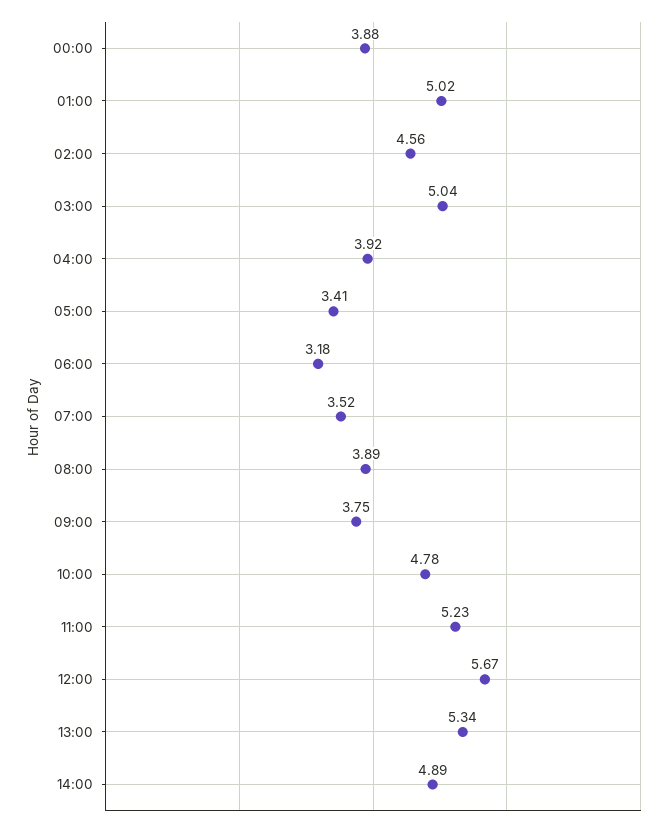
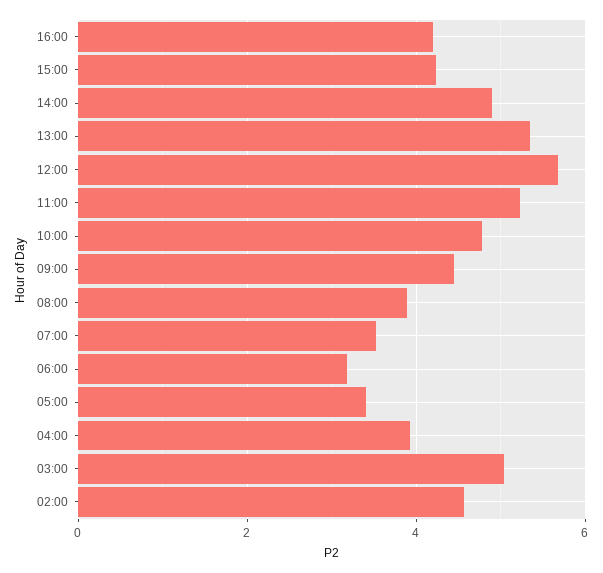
00:00: 3.88 -> none
01:00: 5.02 -> none
09:00: 3.75 -> 4.4
16:00: none -> 4.2
15:00: none -> 4.2

